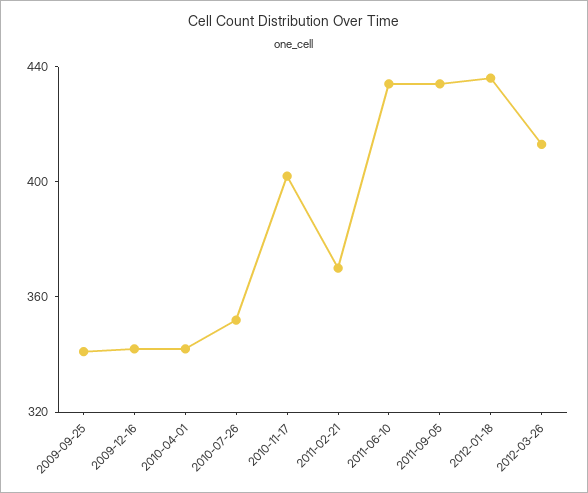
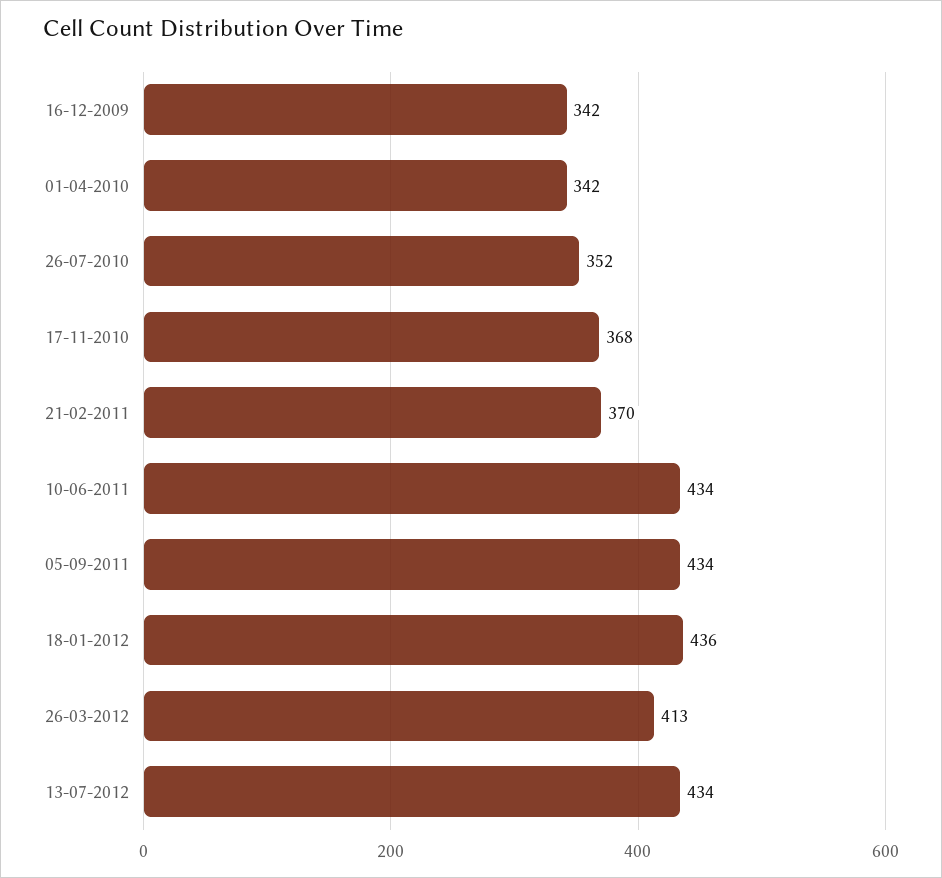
2009-09-25: 340 -> none
2010-11-17: 400 -> 368
13-07-2012: none -> 434

